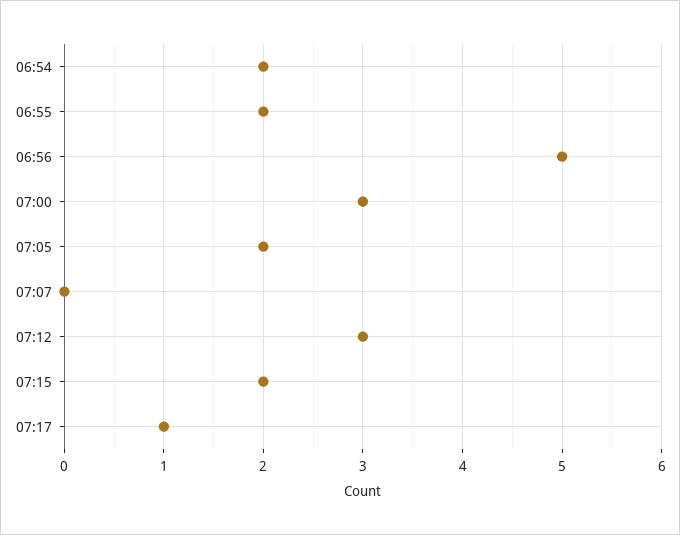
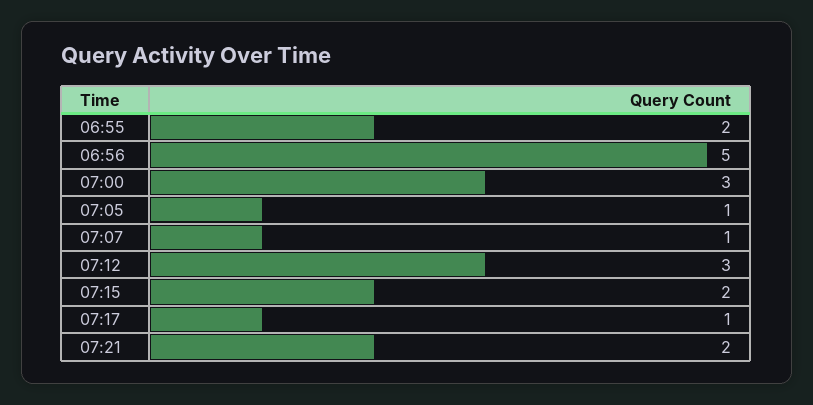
06:54: 2 -> none
07:05: 2 -> 1
07:07: 0 -> 1
07:21: none -> 2

